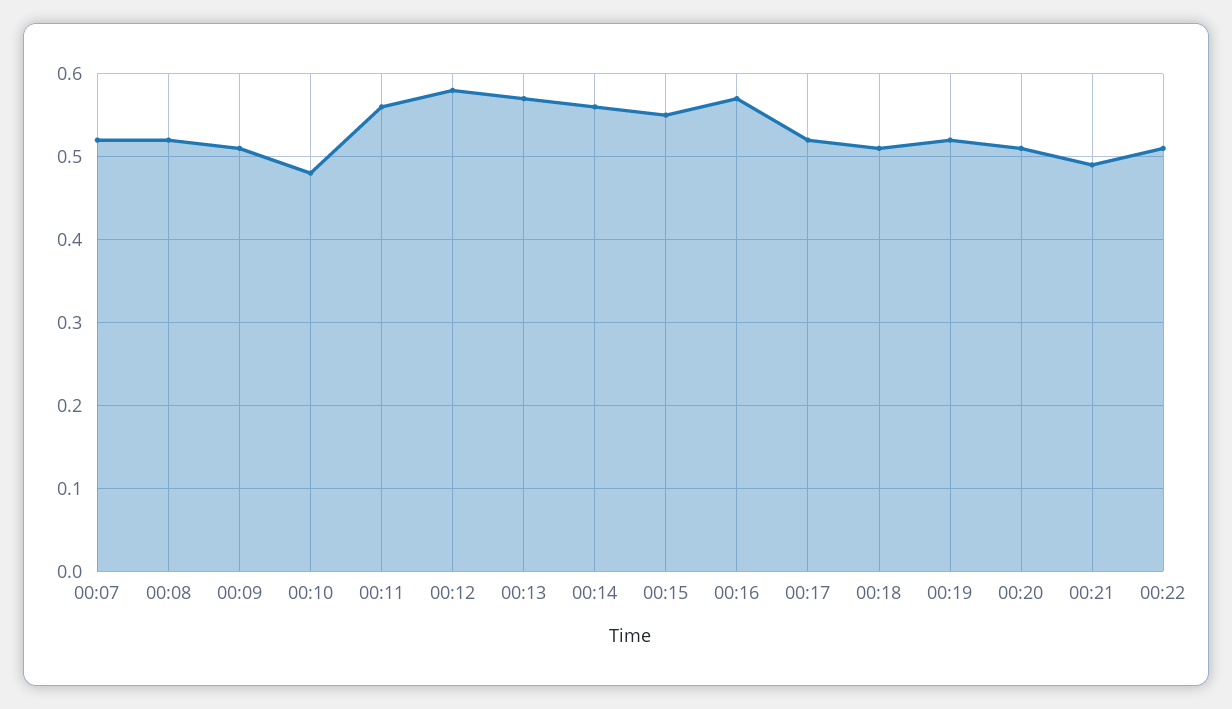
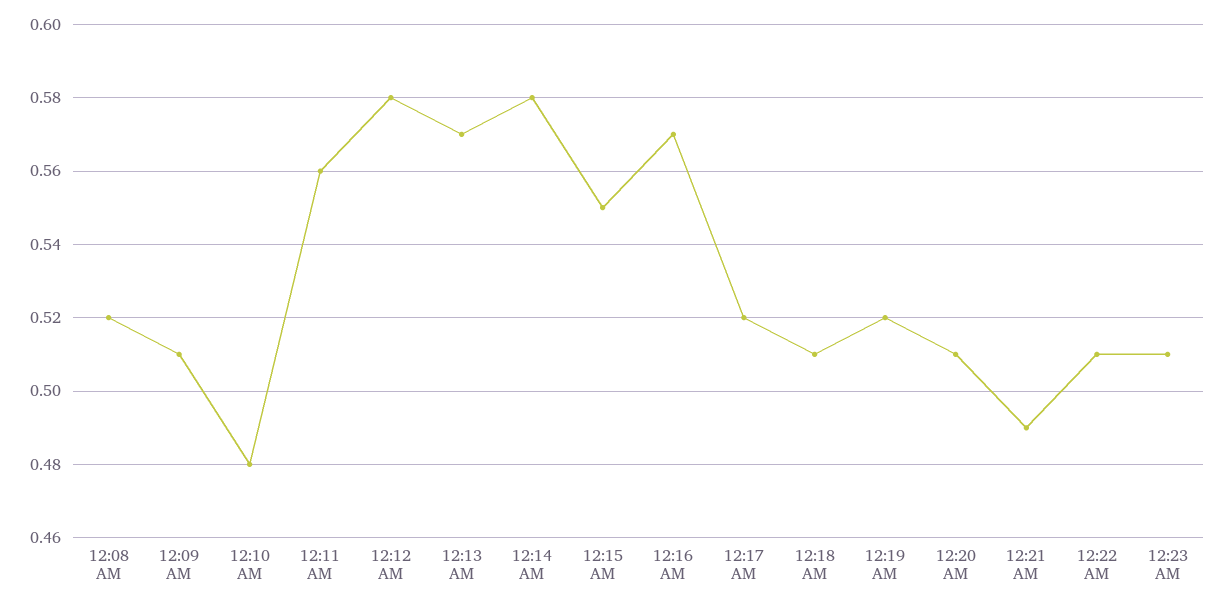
00:07: 0.52 -> none
00:14: 0.56 -> 0.58
12:23 AM: none -> 0.51

